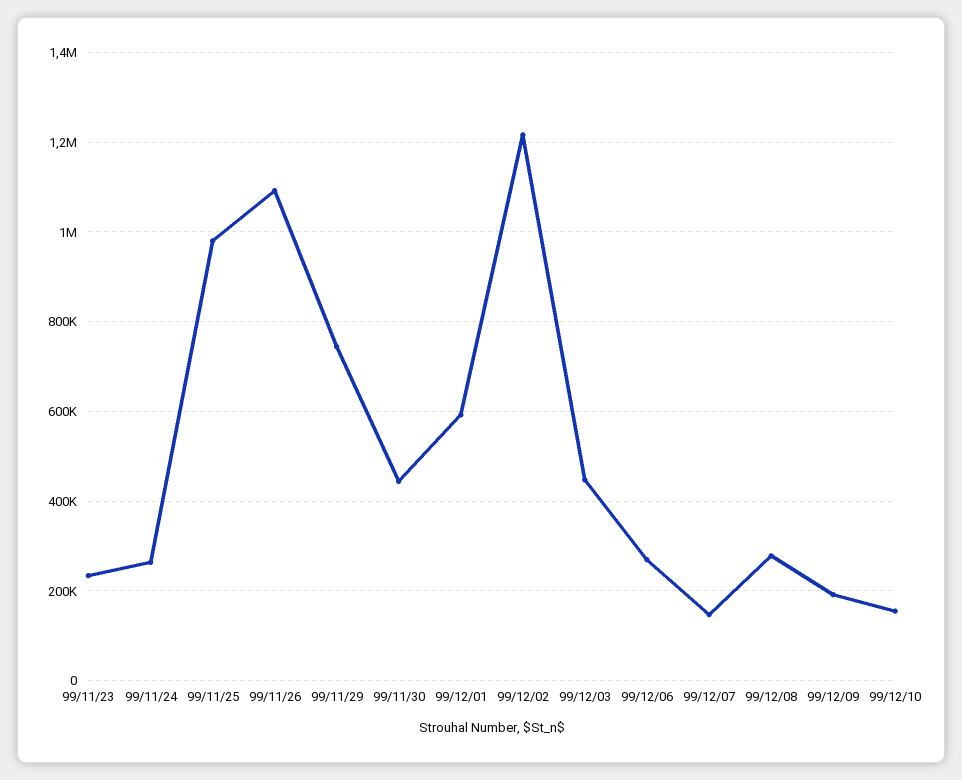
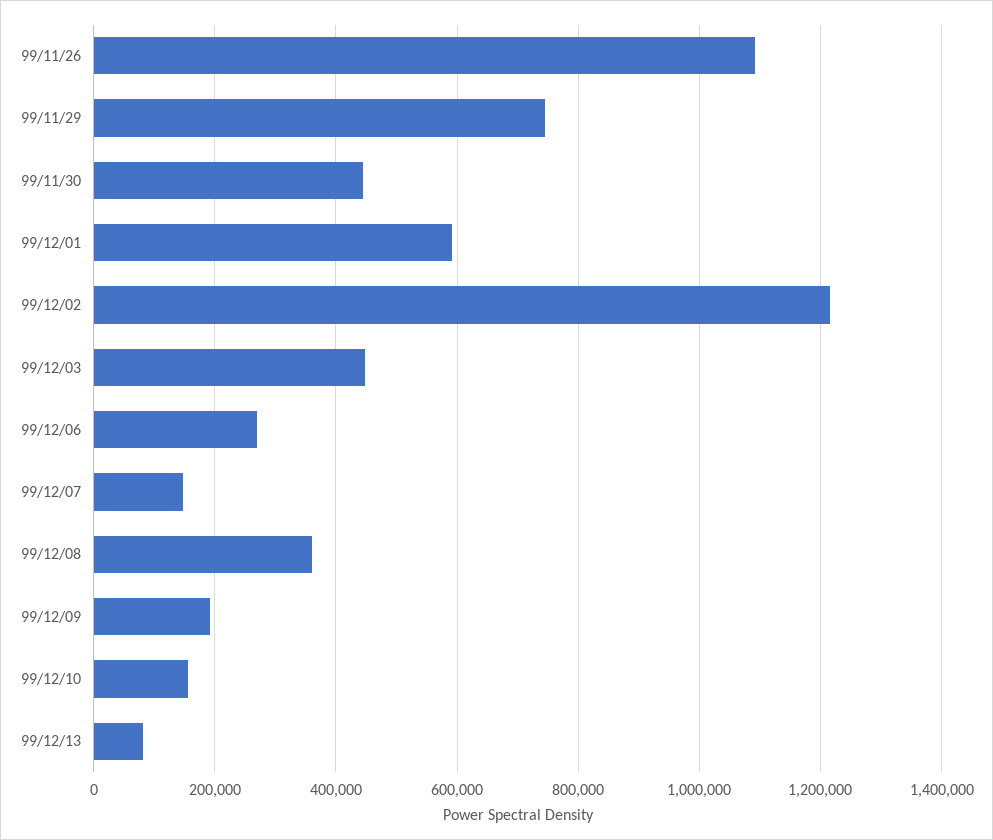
99/11/23: 240000 -> none
99/11/24: 260000 -> none
99/11/25: 980000 -> none
99/12/08: 280000 -> 360000
99/12/13: none -> 80000

